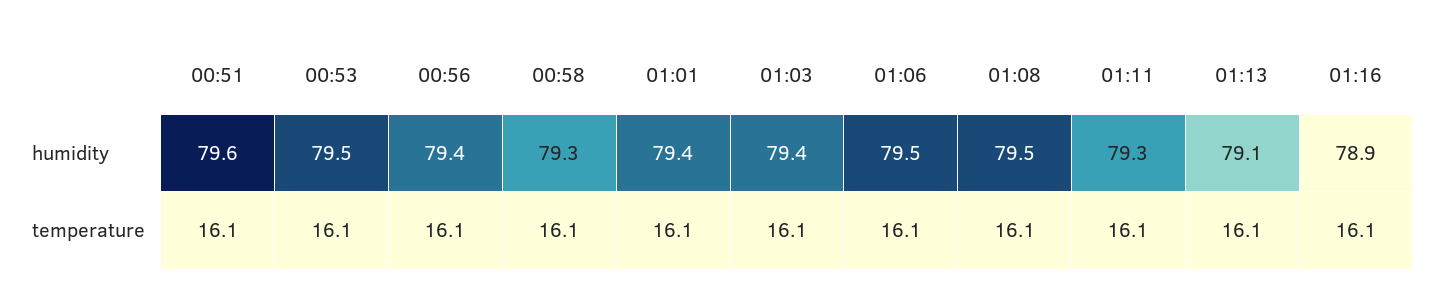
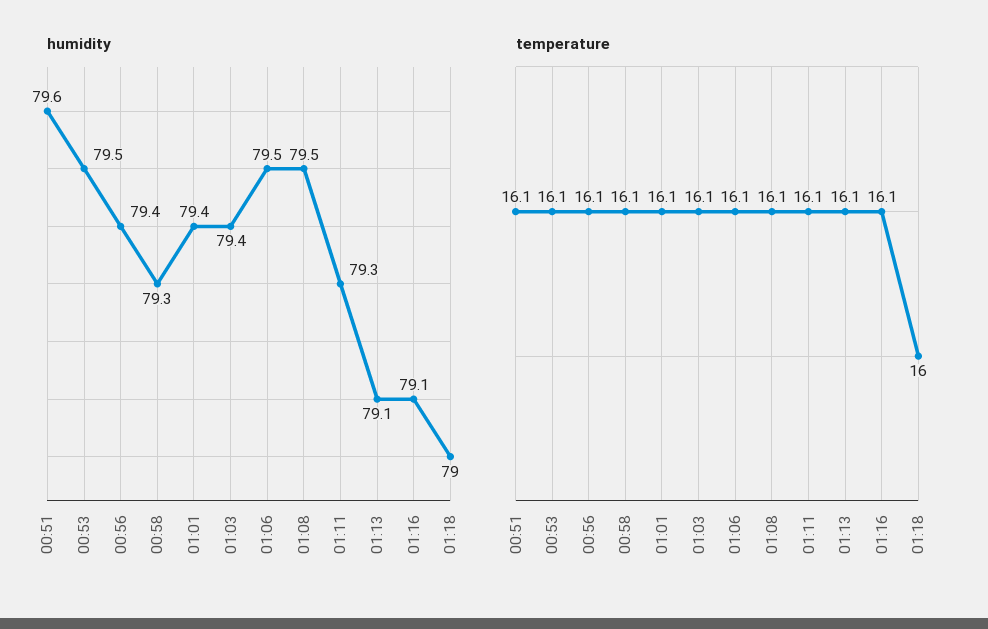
humidity, 01:16: 78.9 -> 79.1
humidity, 01:18: none -> 79
temperature, 01:18: none -> 16

